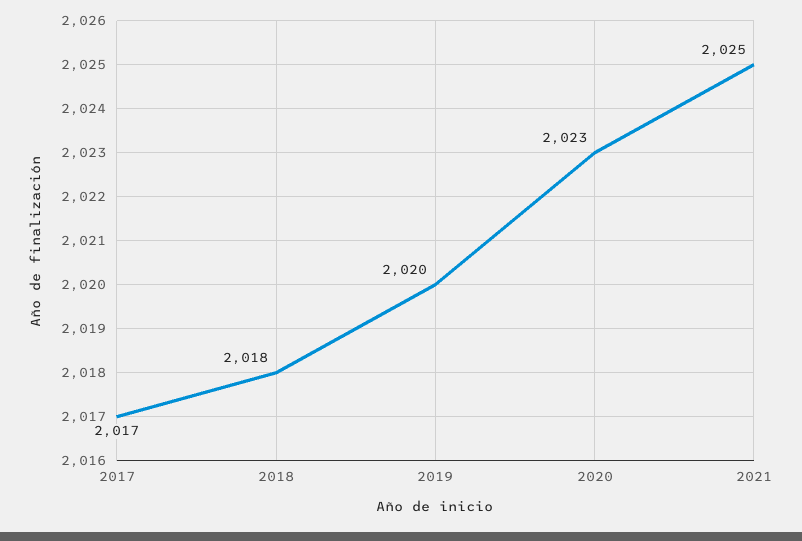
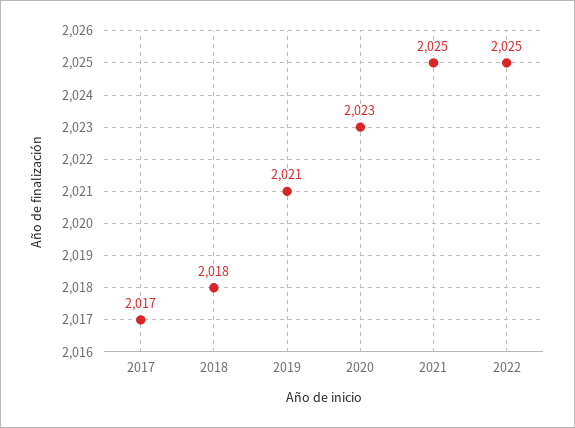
2019: 2020 -> 2021
2022: none -> 2025

